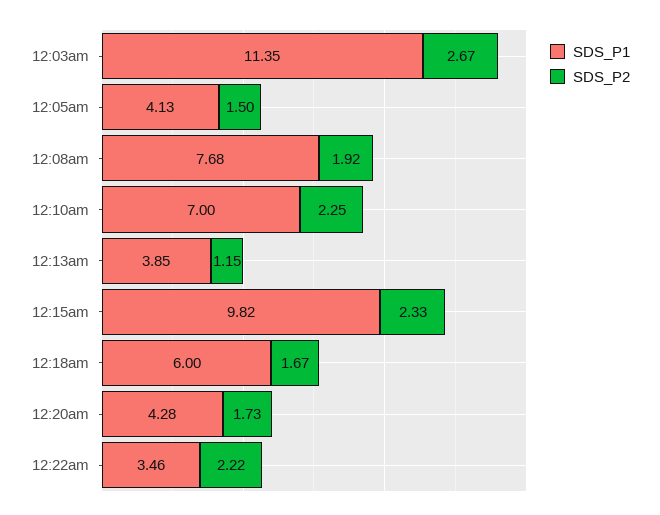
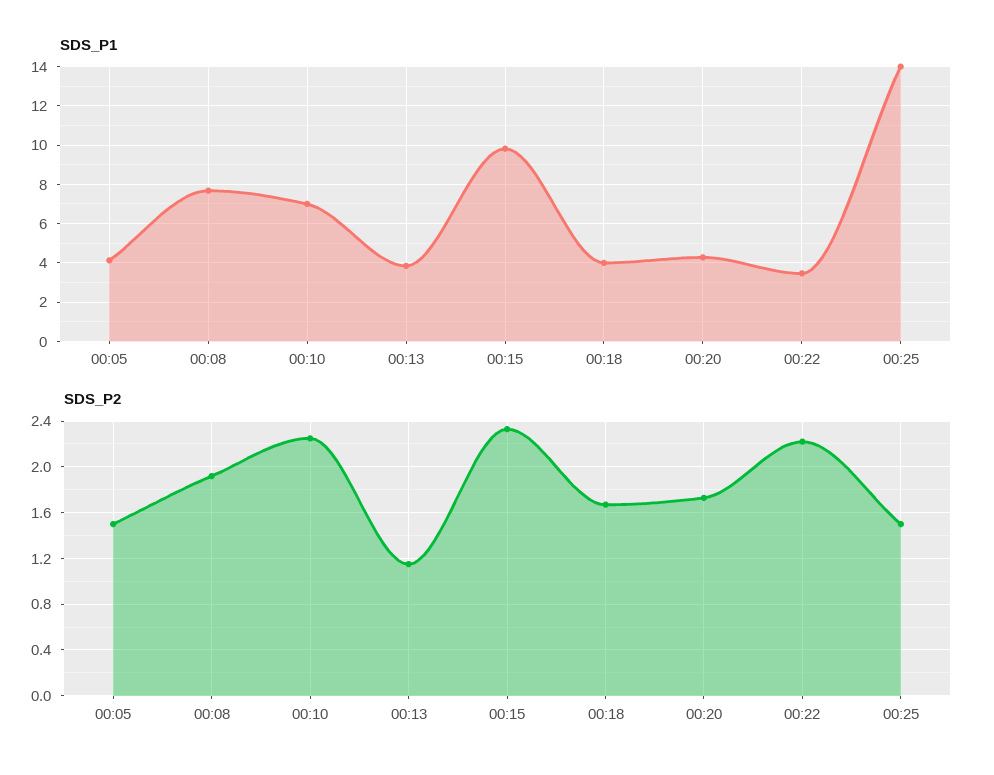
SDS_P1, 12:03am: 11.35 -> none
SDS_P2, 12:03am: 2.67 -> none
SDS_P1, 12:18am: 6 -> 4
SDS_P1, 00:25: none -> 14
SDS_P2, 00:25: none -> 1.5

